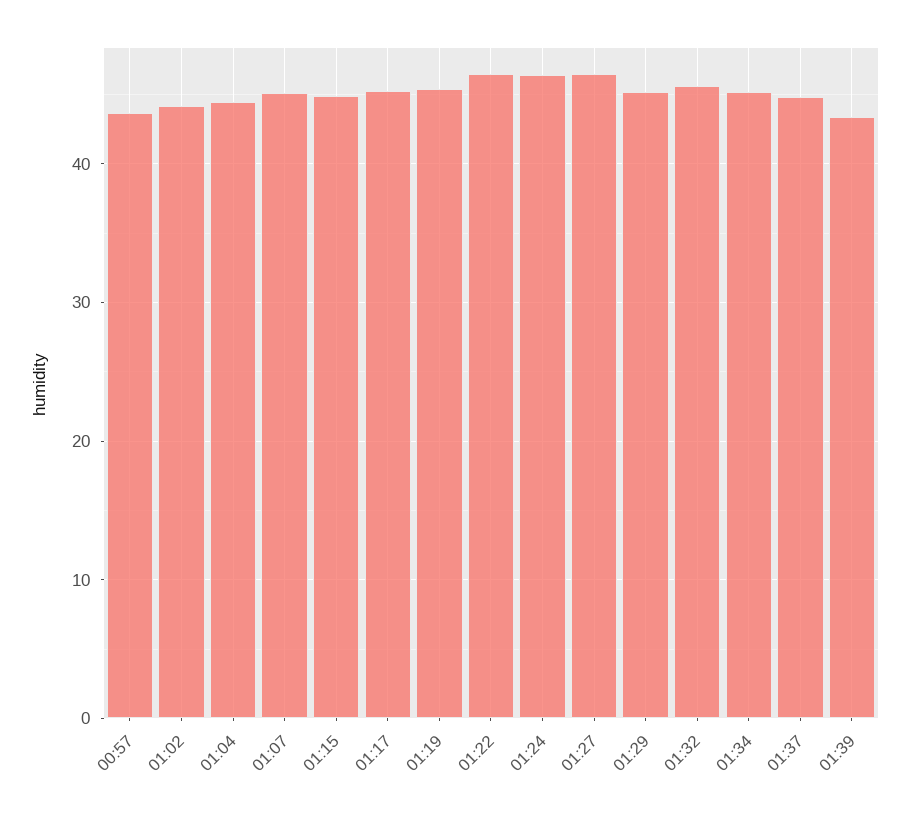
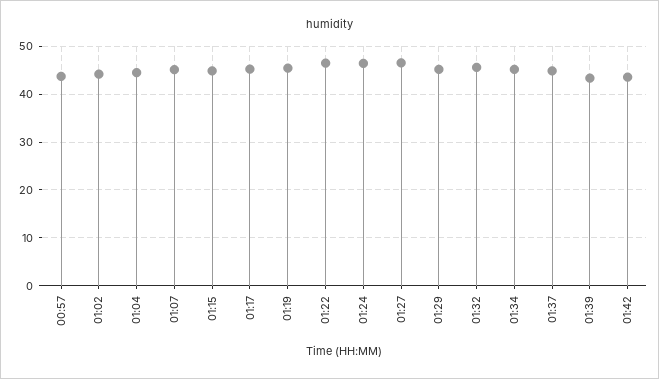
01:42: none -> 44

